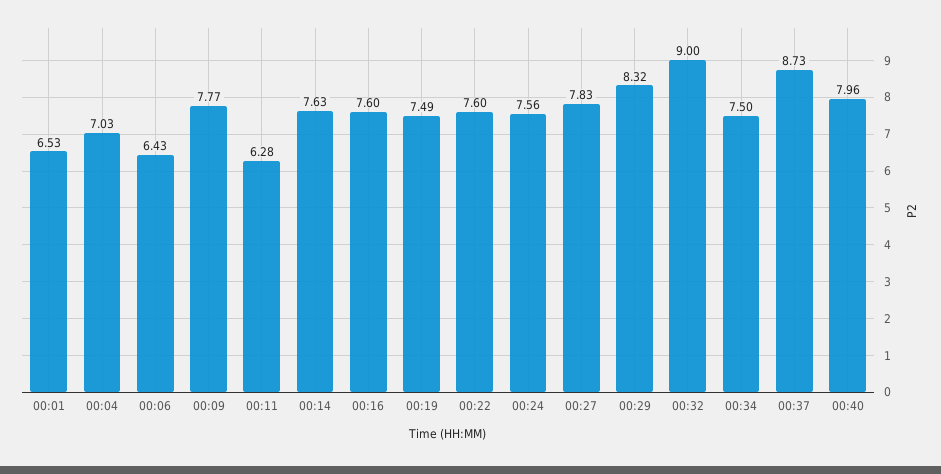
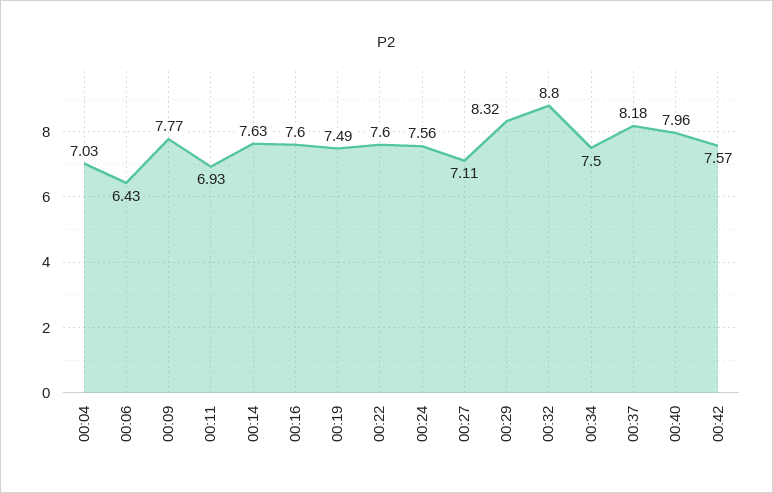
00:01: 6.53 -> none
00:11: 6.28 -> 6.93
00:27: 7.83 -> 7.11
00:32: 9 -> 8.8
00:37: 8.73 -> 8.18
00:42: none -> 7.57

